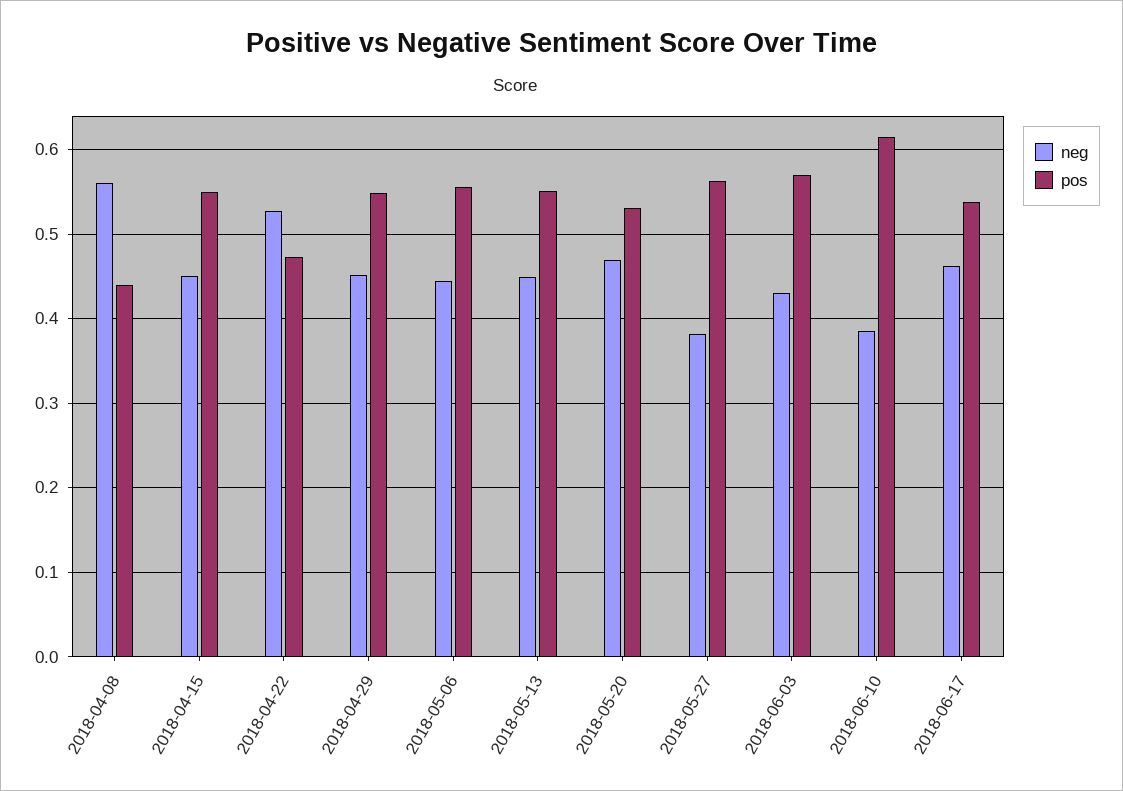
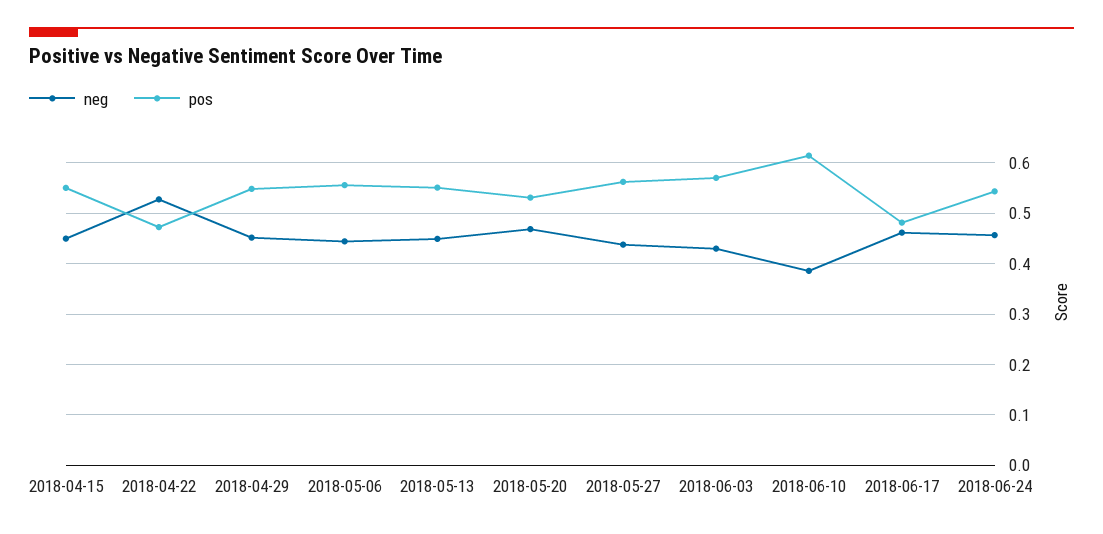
neg, 2018-04-08: 0.56 -> none
pos, 2018-04-08: 0.44 -> none
neg, 2018-05-27: 0.38 -> 0.44
pos, 2018-06-17: 0.54 -> 0.48
neg, 2018-06-24: none -> 0.46
pos, 2018-06-24: none -> 0.54

